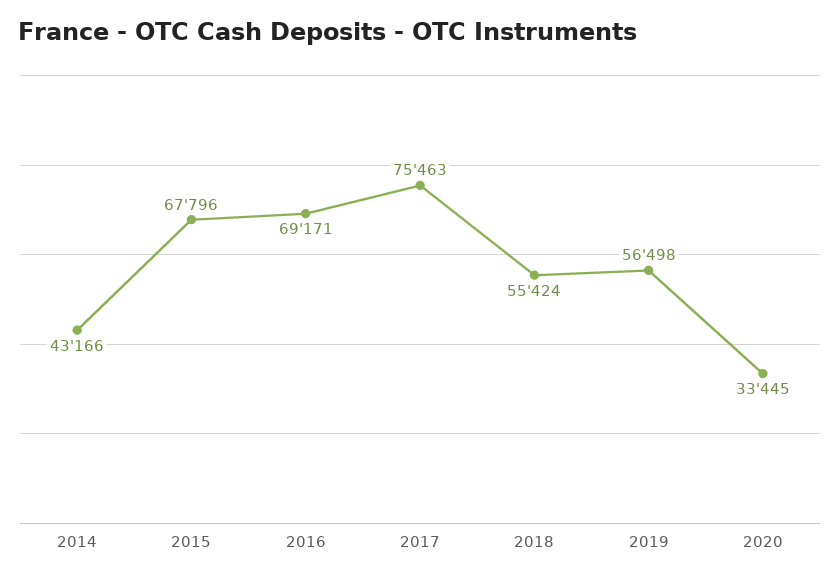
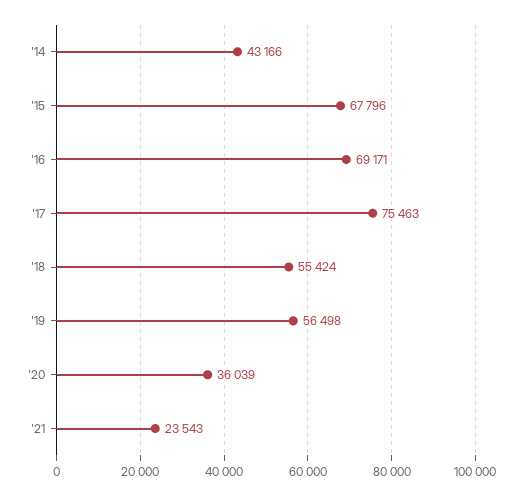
2020: 33445 -> 36039
'21: none -> 23543

